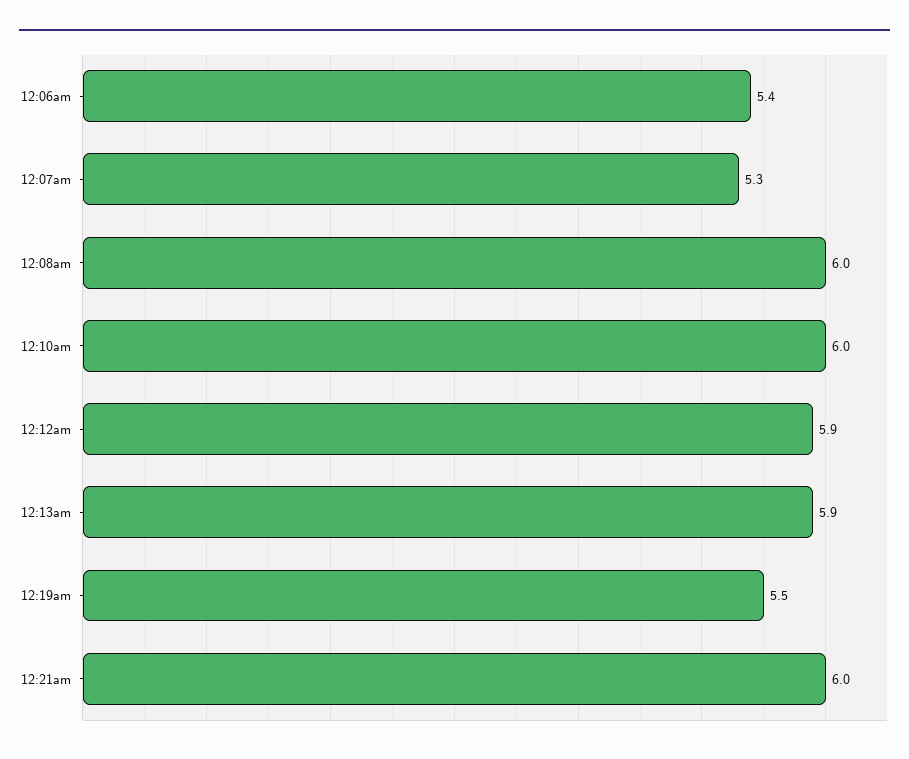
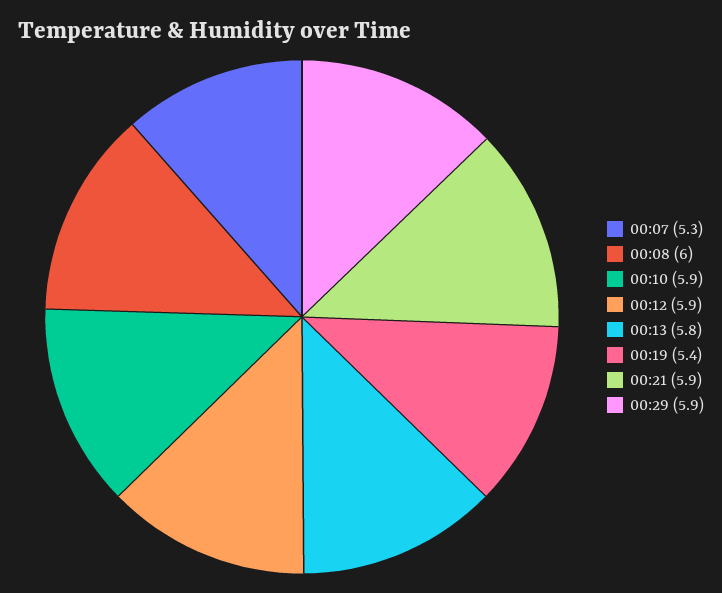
12:06am: 5.4 -> none
12:10am: 6 -> 5.9
12:13am: 5.9 -> 5.8
12:19am: 5.5 -> 5.4
12:21am: 6 -> 5.9
00:29: none -> 5.9

